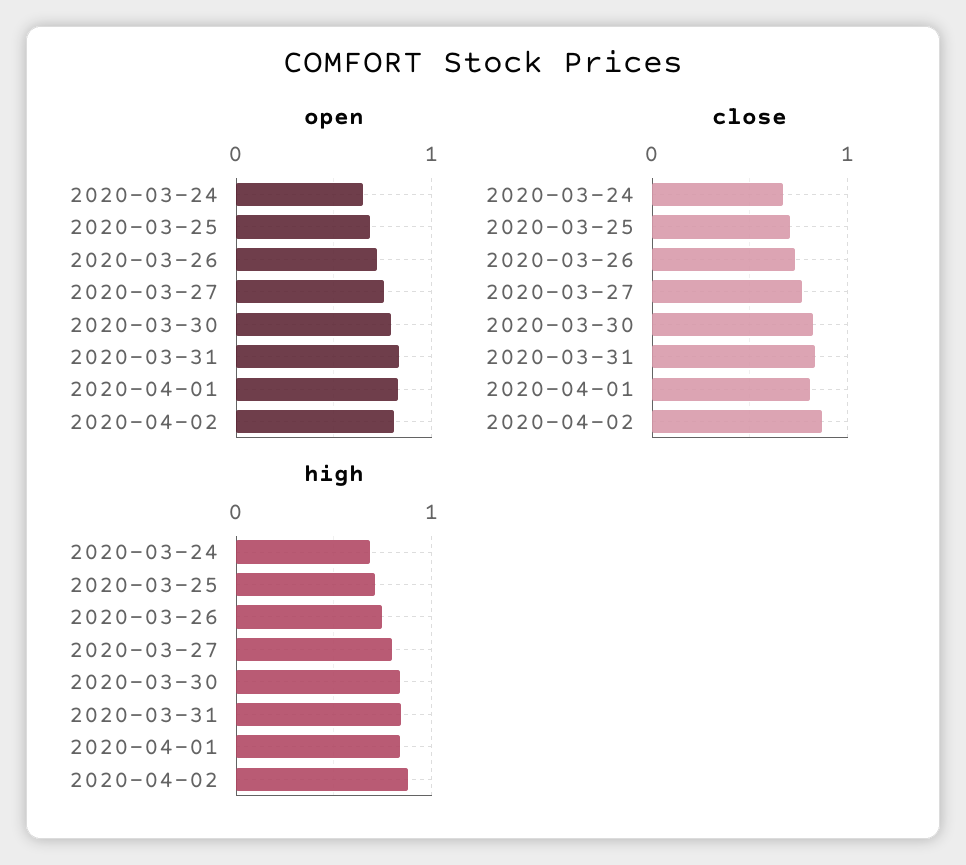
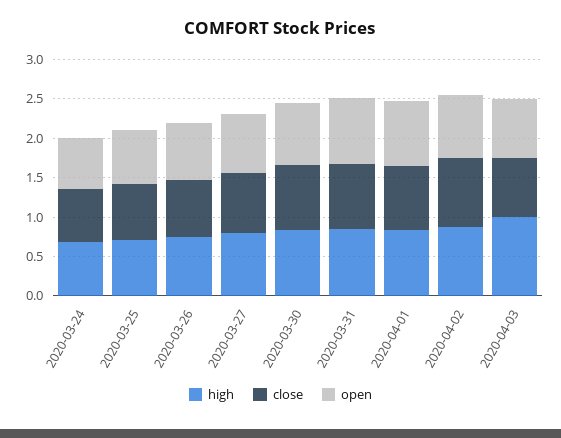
high, 2020-04-03: none -> 1
close, 2020-04-03: none -> 0.75
open, 2020-04-03: none -> 0.75

